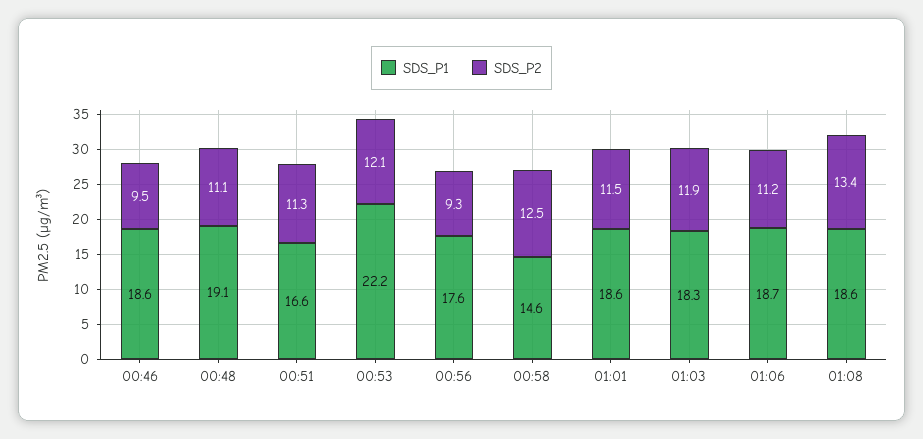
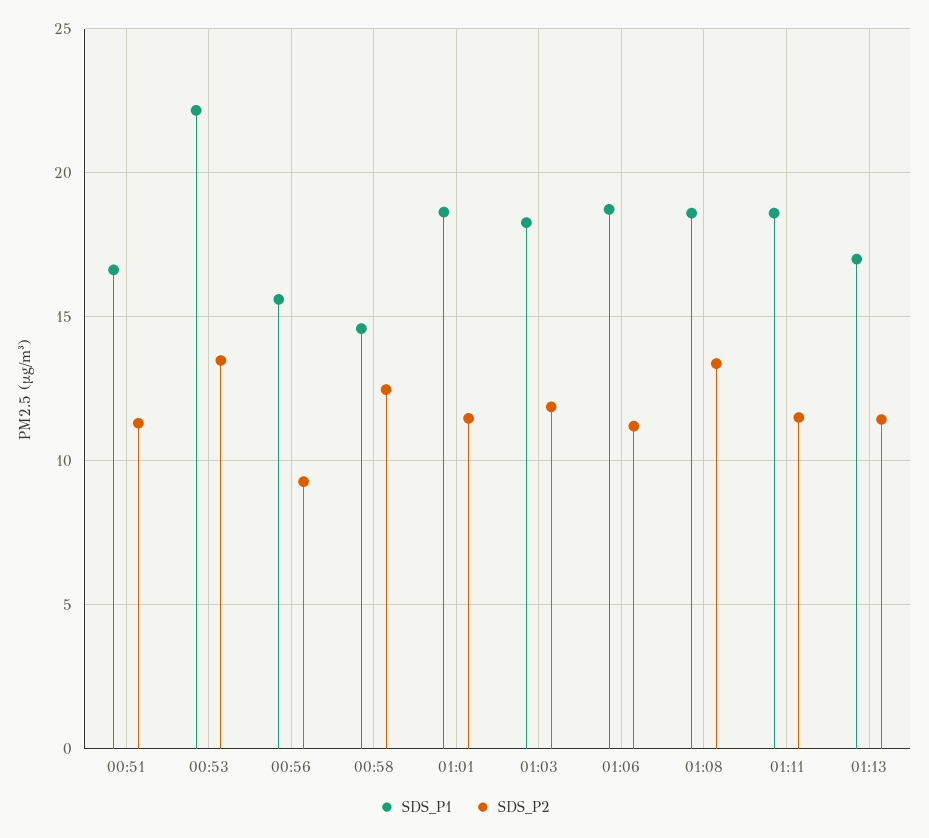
SDS_P1, 00:46: 18.6 -> none
SDS_P2, 00:46: 9.5 -> none
SDS_P1, 00:48: 19.1 -> none
SDS_P2, 00:48: 11.1 -> none
SDS_P2, 00:53: 12.1 -> 13.5
SDS_P1, 00:56: 17.6 -> 15.5
SDS_P1, 01:11: none -> 18.5
SDS_P2, 01:11: none -> 11.5
SDS_P1, 01:13: none -> 17
SDS_P2, 01:13: none -> 11.5

